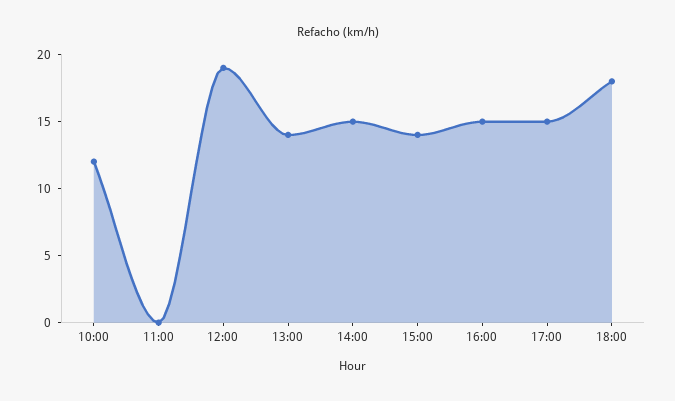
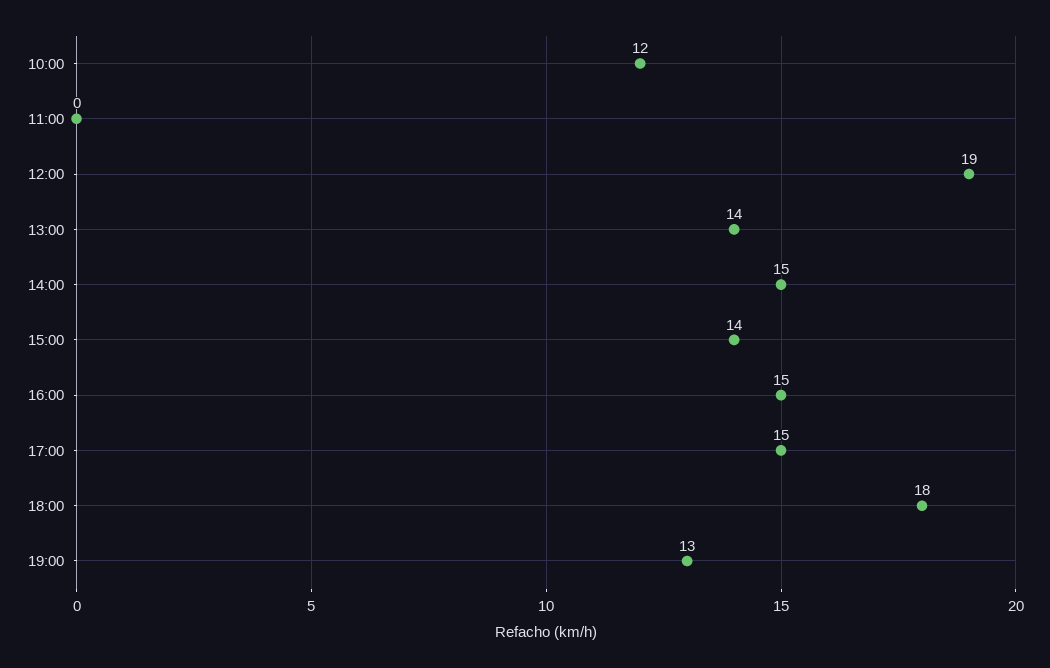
19:00: none -> 13

